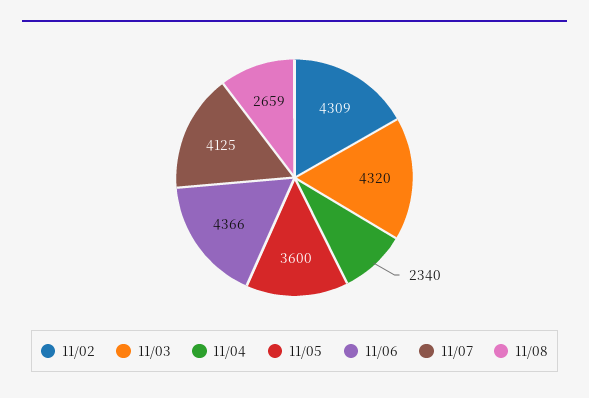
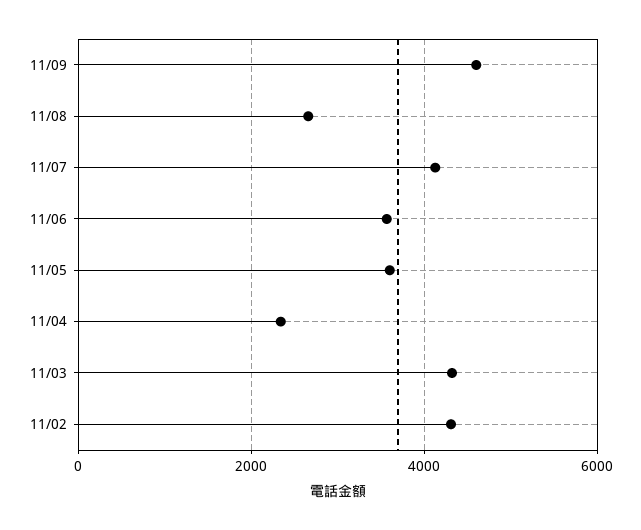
11/06: 4366 -> 3600
11/09: none -> 4600

